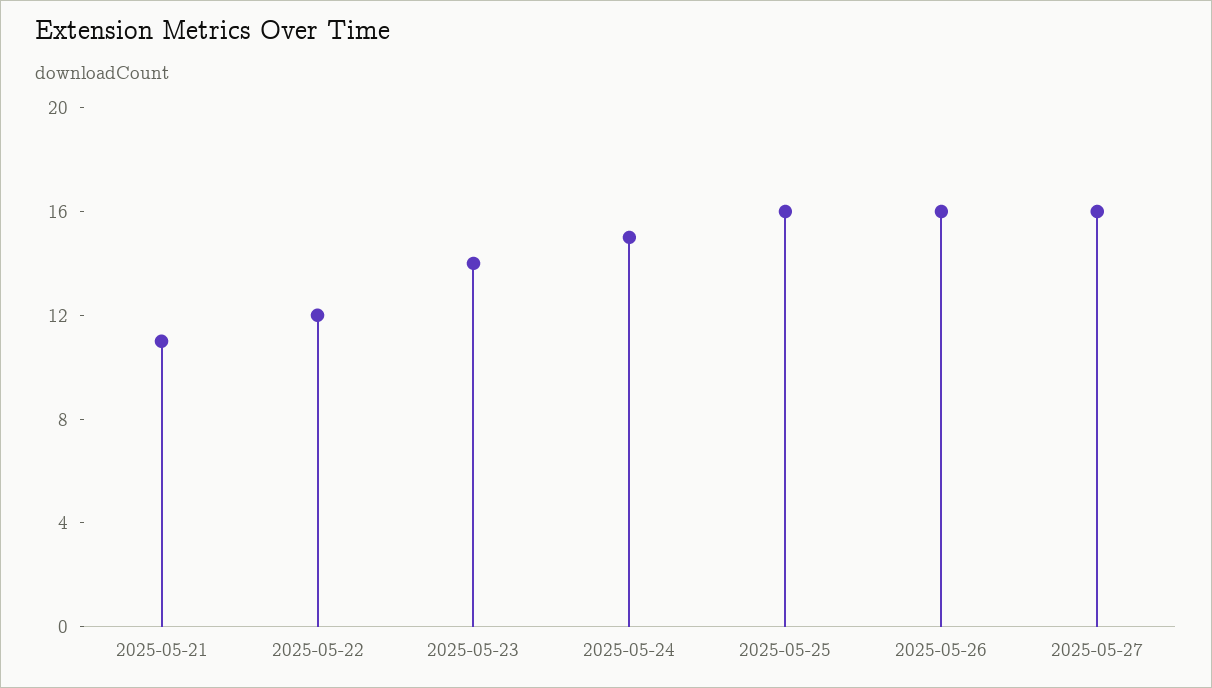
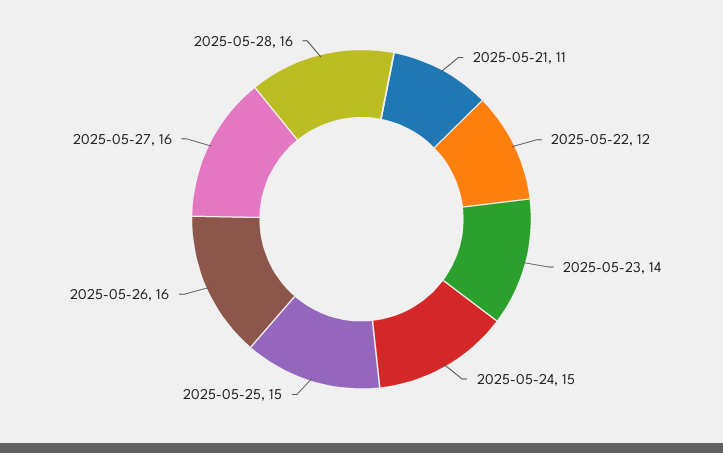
2025-05-25: 16 -> 15
2025-05-28: none -> 16

